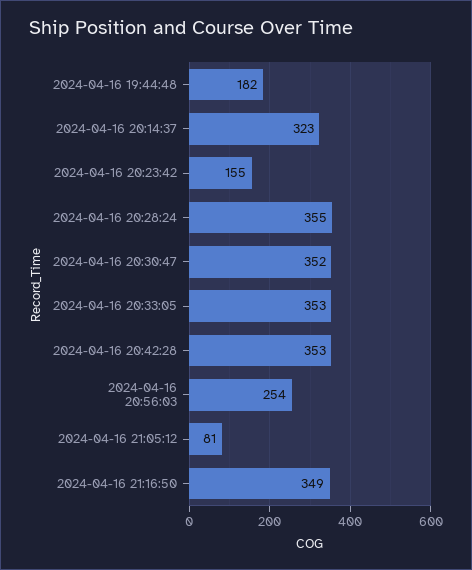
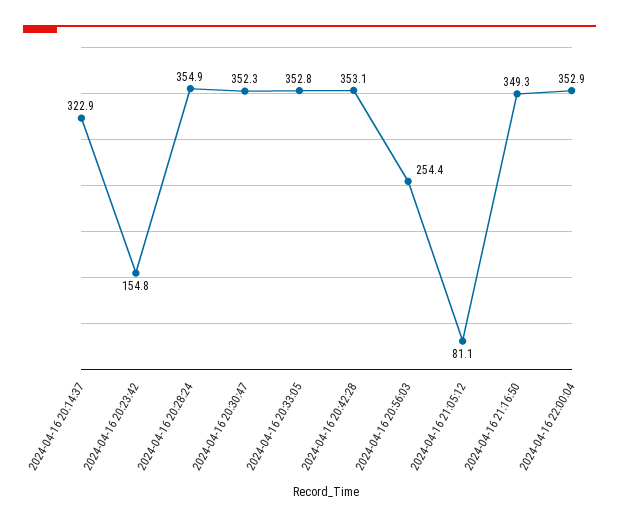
2024-04-16 19:44:48: 182 -> none
2024-04-16 22:00:04: none -> 352.9

